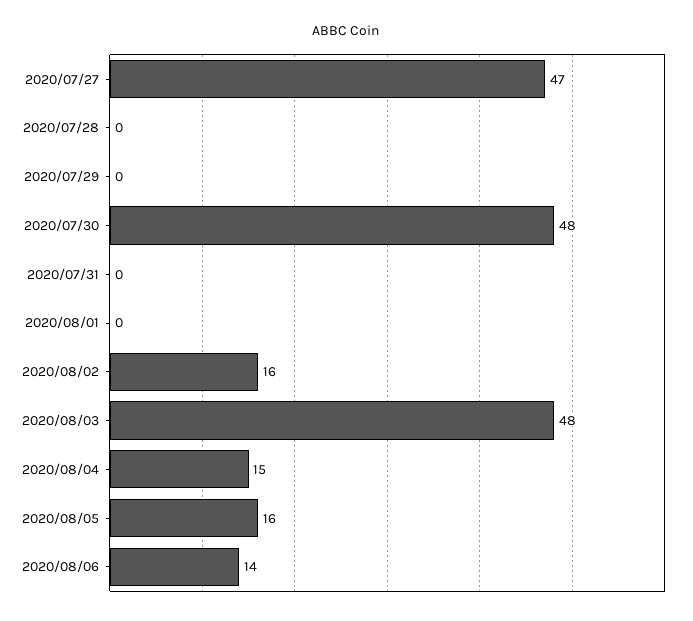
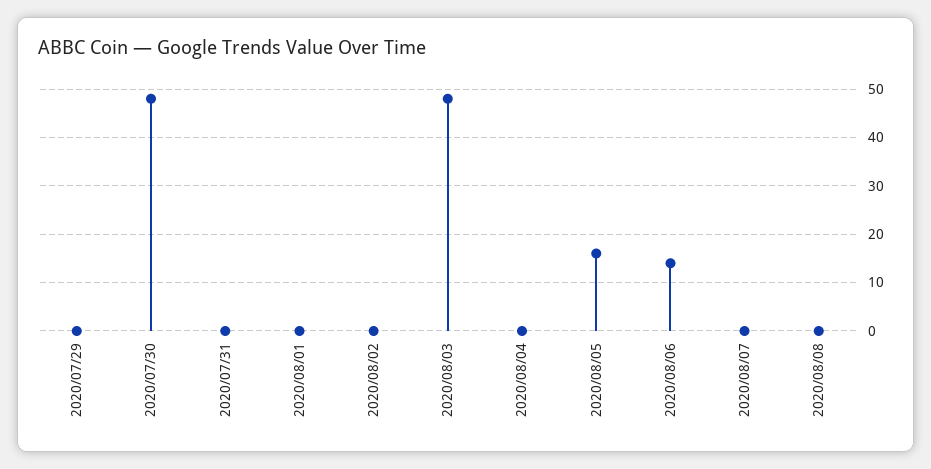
2020/07/27: 47 -> none
2020/07/28: 0 -> none
2020/08/02: 16 -> 0
2020/08/04: 15 -> 0
2020/08/07: none -> 0
2020/08/08: none -> 0

